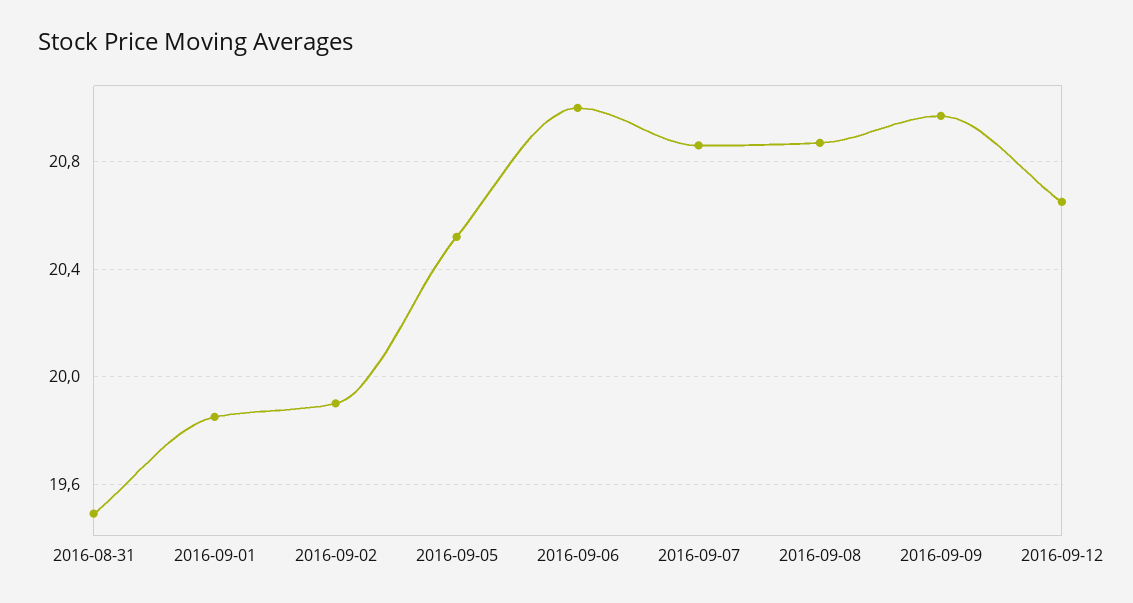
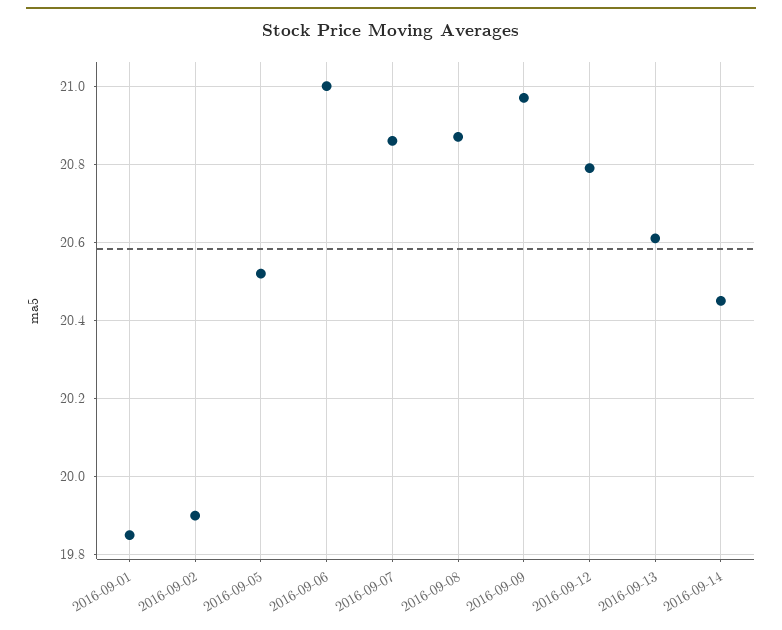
2016-08-31: 19.5 -> none
2016-09-12: 20.65 -> 20.8
2016-09-13: none -> 20.6
2016-09-14: none -> 20.45

